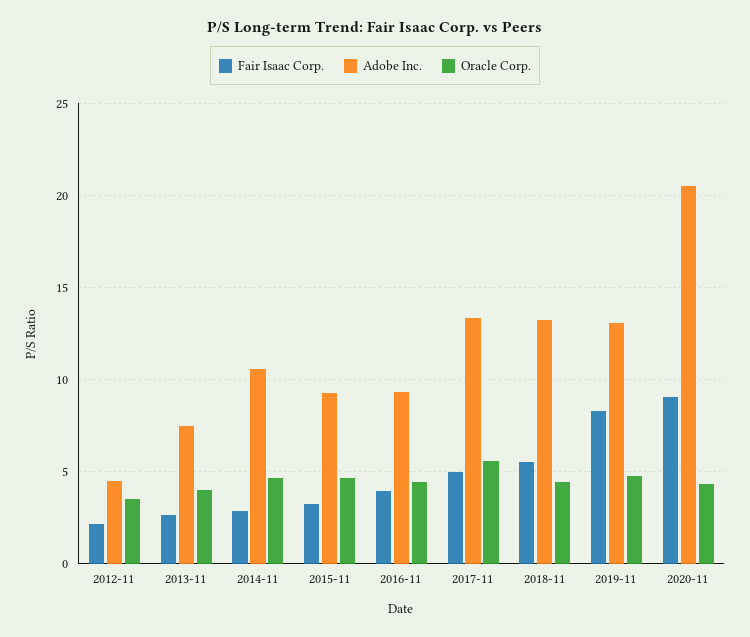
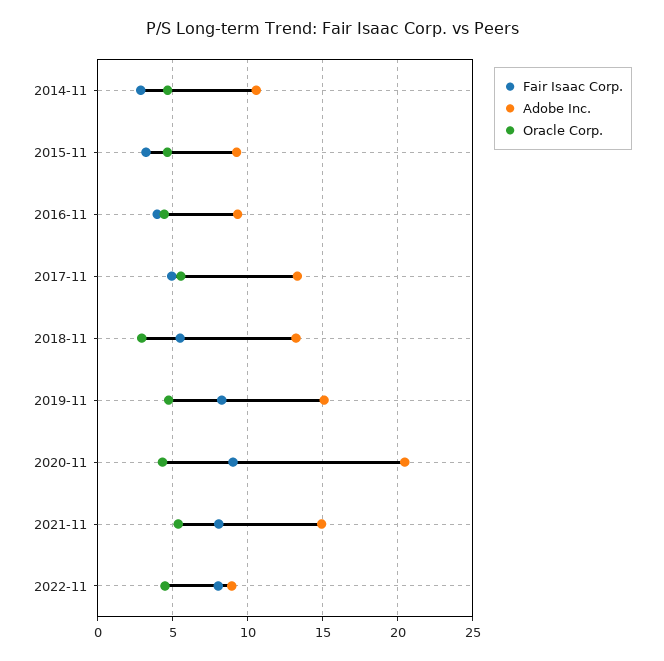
Fair Isaac Corp., 2012-11: 2 -> none
Adobe Inc., 2012-11: 4.5 -> none
Oracle Corp., 2012-11: 3.5 -> none
Fair Isaac Corp., 2013-11: 2.5 -> none
Adobe Inc., 2013-11: 7.5 -> none
Oracle Corp., 2013-11: 4 -> none
Oracle Corp., 2018-11: 4.5 -> 3
Adobe Inc., 2019-11: 13 -> 15
Fair Isaac Corp., 2021-11: none -> 8
Adobe Inc., 2021-11: none -> 15
Oracle Corp., 2021-11: none -> 5.5
Fair Isaac Corp., 2022-11: none -> 8
Adobe Inc., 2022-11: none -> 9
Oracle Corp., 2022-11: none -> 4.5

